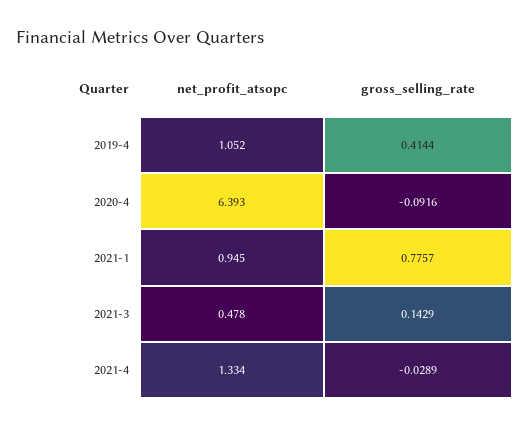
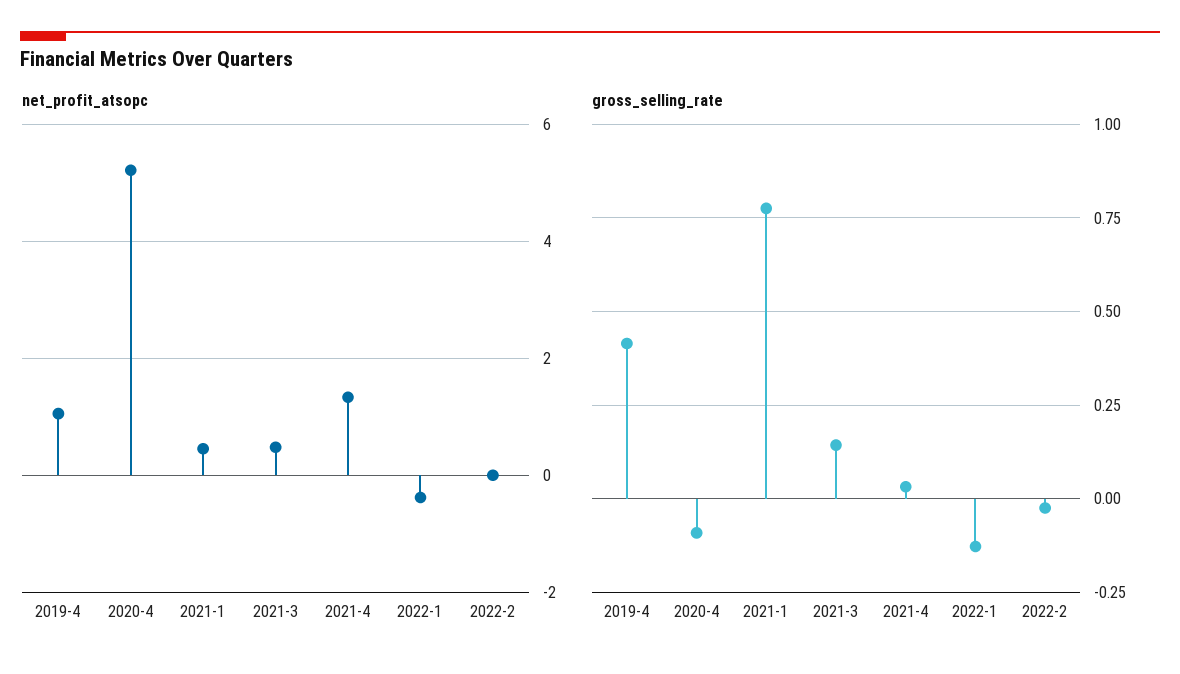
net_profit_atsopc, 2020-4: 6.393 -> 5.2
net_profit_atsopc, 2021-1: 0.945 -> 0.4
gross_selling_rate, 2021-4: -0.0289 -> 0.025
net_profit_atsopc, 2022-1: none -> -0.4
net_profit_atsopc, 2022-2: none -> 0
gross_selling_rate, 2022-1: none -> -0.125
gross_selling_rate, 2022-2: none -> -0.025

